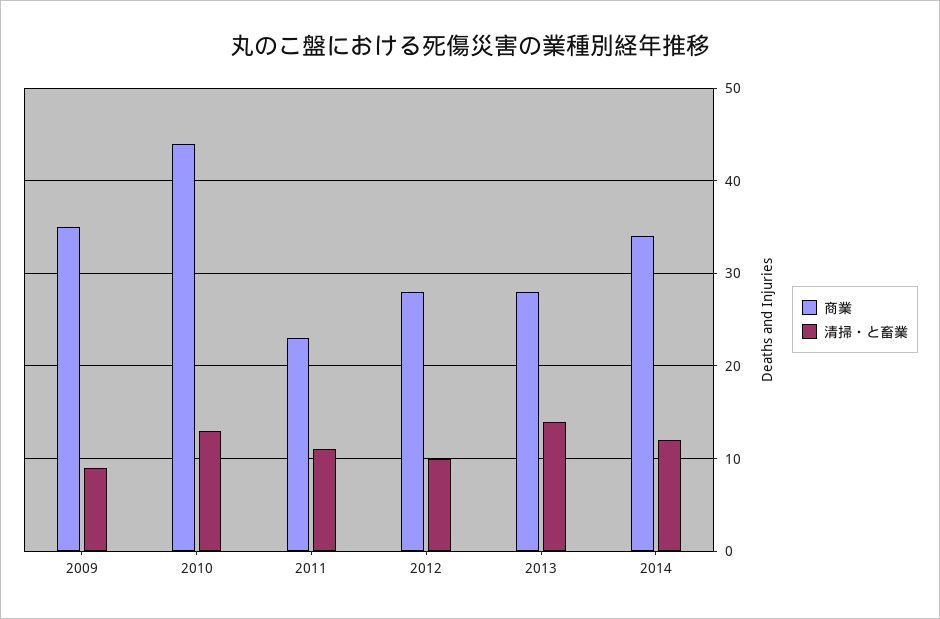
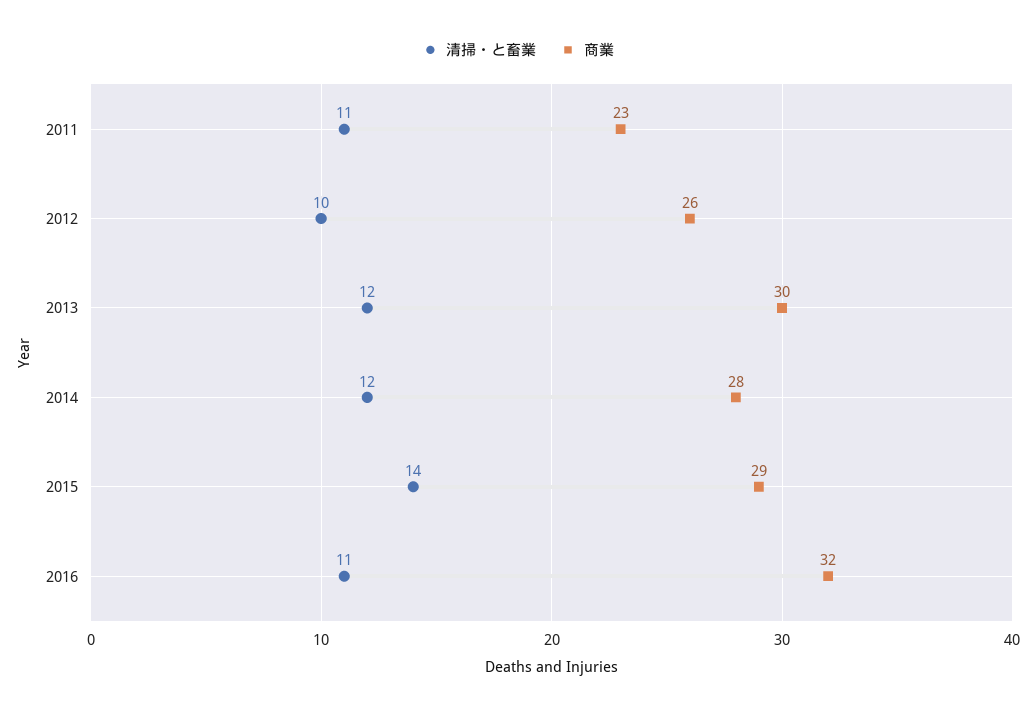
商業, 2009: 35 -> none
清掃・と畜業, 2009: 9 -> none
商業, 2010: 44 -> none
清掃・と畜業, 2010: 13 -> none
商業, 2012: 28 -> 26
商業, 2013: 28 -> 30
清掃・と畜業, 2013: 14 -> 12
商業, 2014: 34 -> 28
清掃・と畜業, 2015: none -> 14
商業, 2015: none -> 29
清掃・と畜業, 2016: none -> 11
商業, 2016: none -> 32

